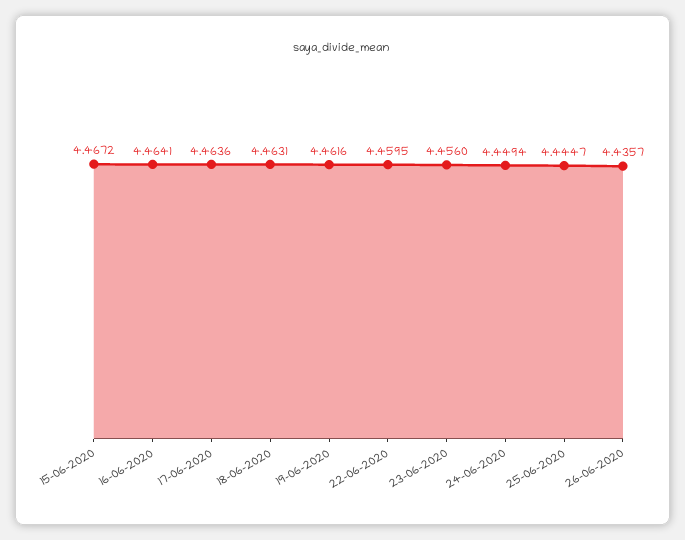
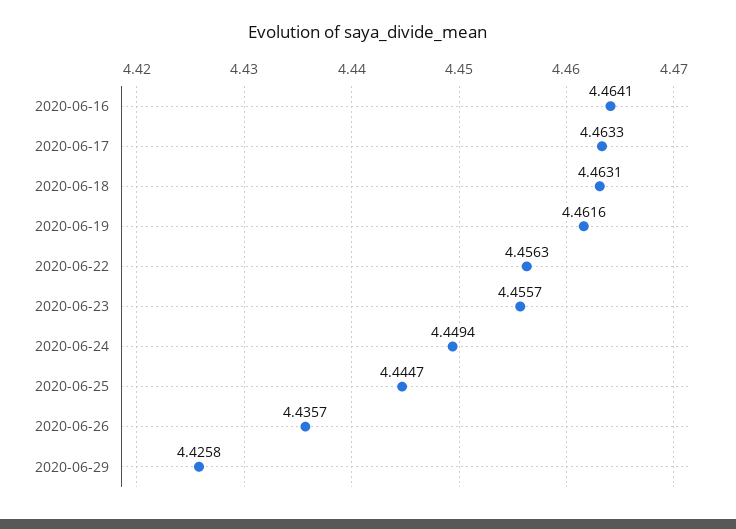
15-06-2020: 4.4672 -> none
17-06-2020: 4.4636 -> 4.4633
22-06-2020: 4.4595 -> 4.4563
23-06-2020: 4.456 -> 4.4557
2020-06-29: none -> 4.4258

